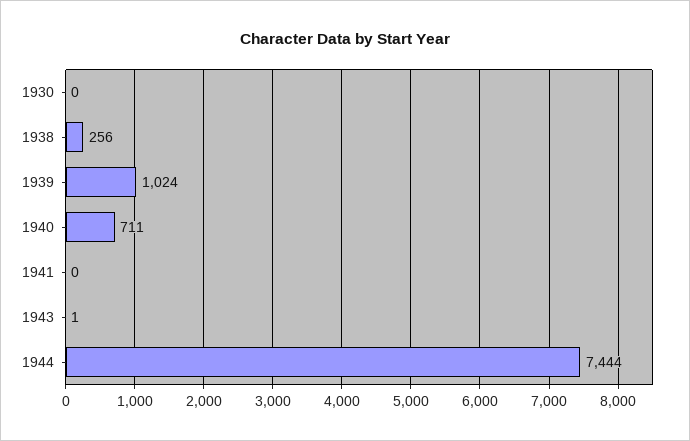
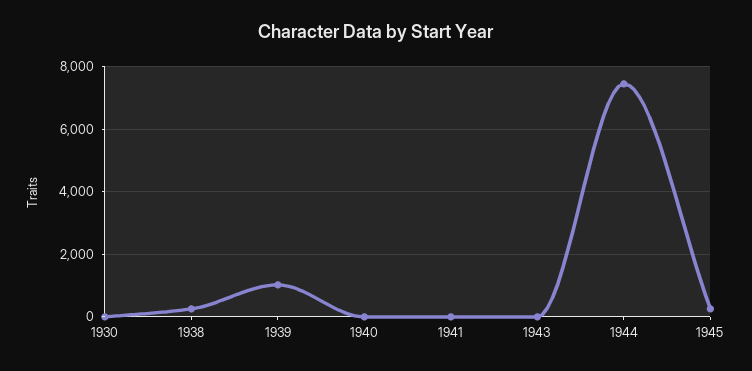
1940: 711 -> 0
1945: none -> 200

